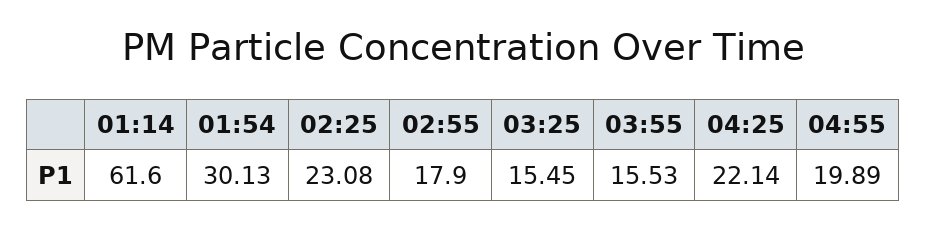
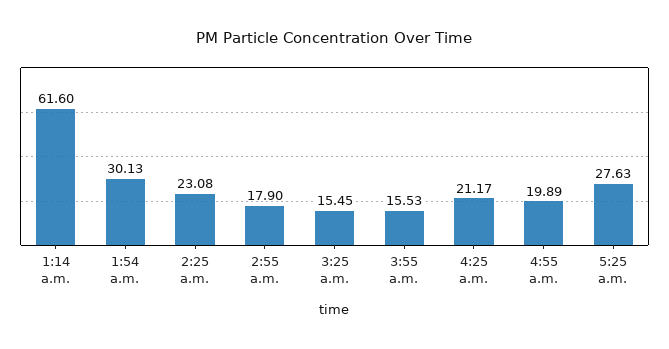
04:25: 22.14 -> 21.17
5:25 a.m.: none -> 27.63

